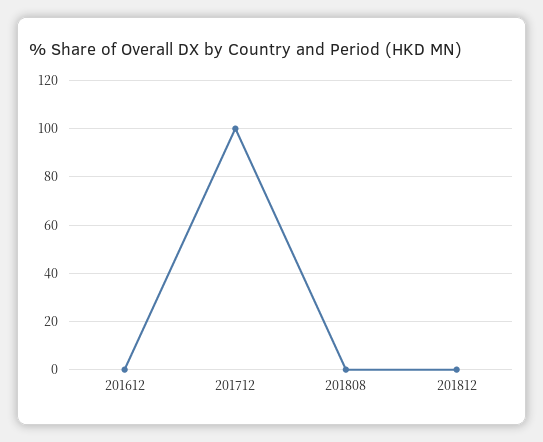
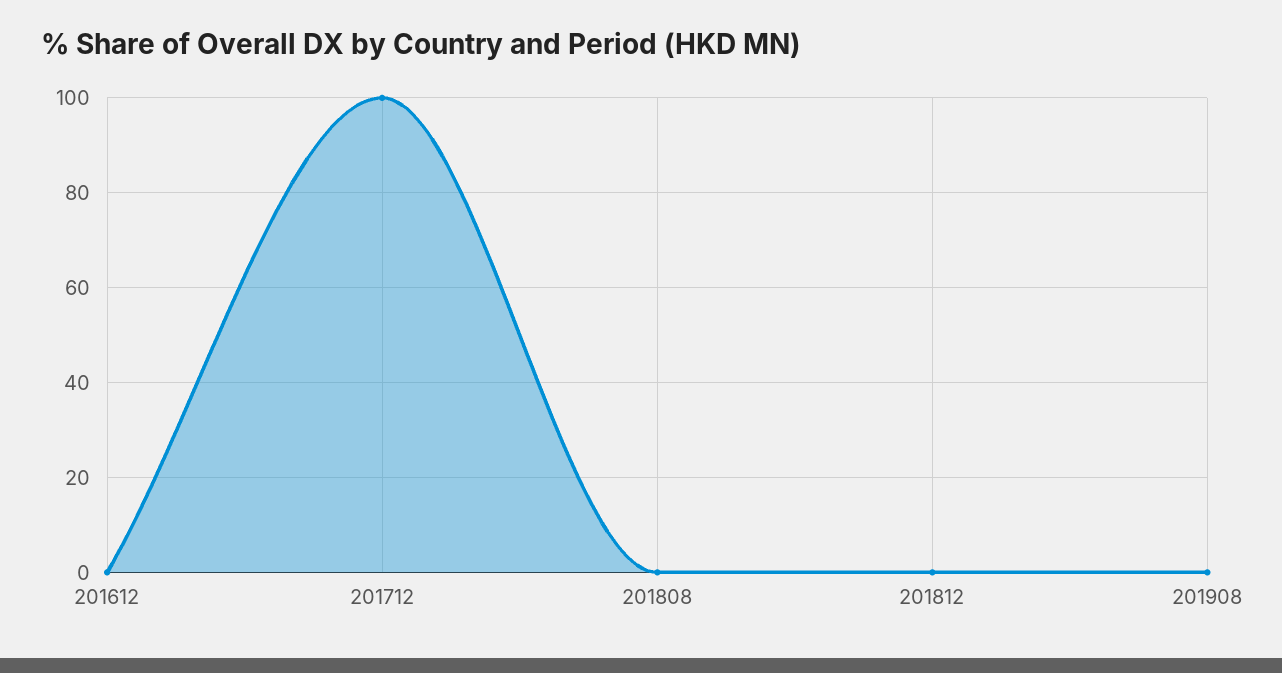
201908: none -> 0

